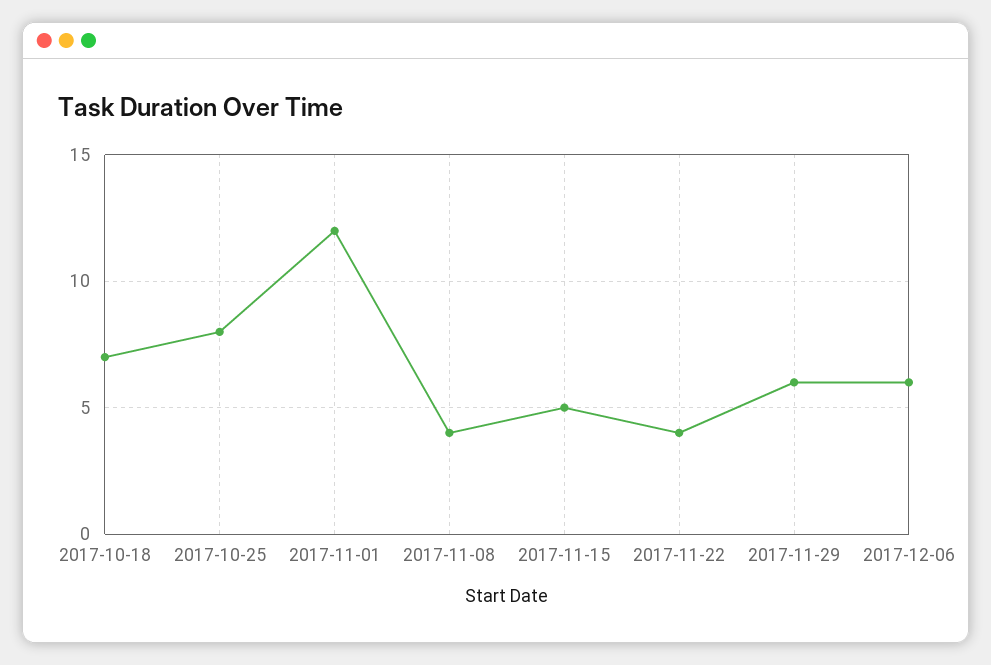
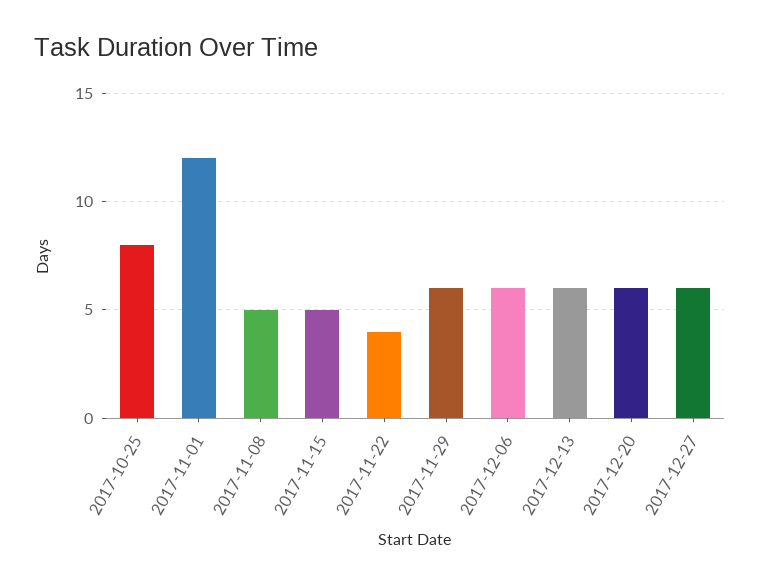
2017-10-18: 7 -> none
2017-11-08: 4 -> 5
2017-12-13: none -> 6
2017-12-20: none -> 6
2017-12-27: none -> 6

